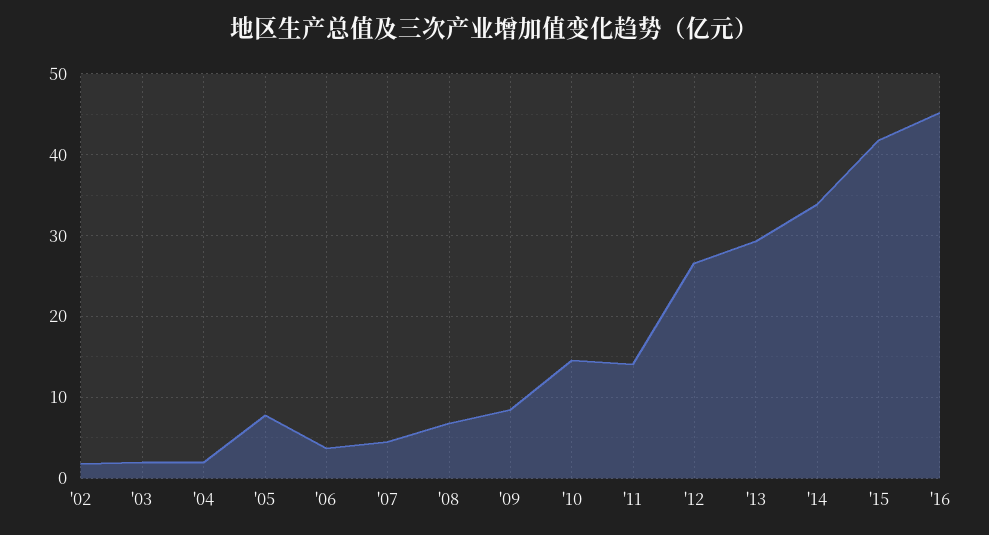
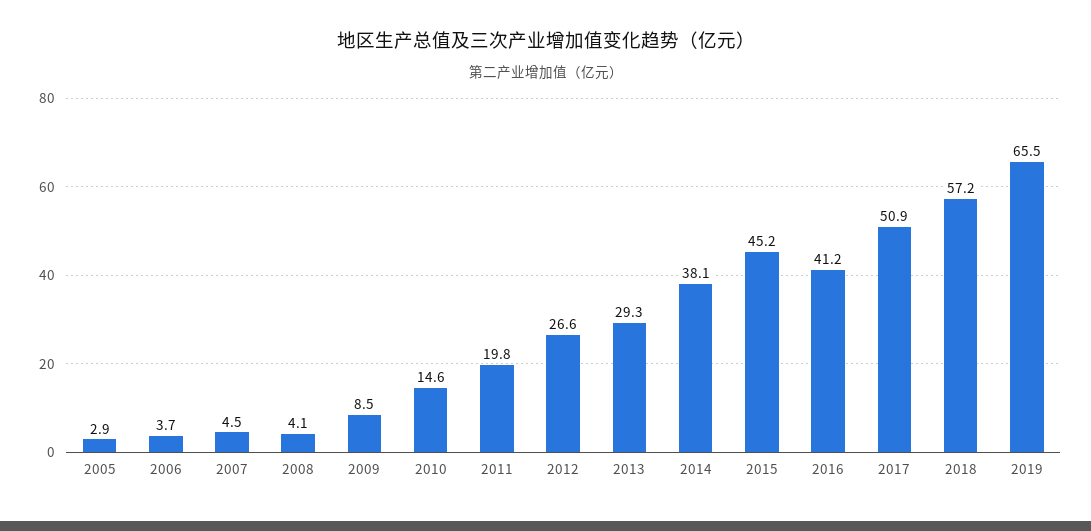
'02: 2 -> none
'03: 2 -> none
'04: 2 -> none
'05: 8 -> 2.9
'08: 7 -> 4.1
'11: 14 -> 19.8
'14: 34 -> 38.1
'15: 42 -> 45.2
'16: 45 -> 41.2
2017: none -> 50.9
2018: none -> 57.2
2019: none -> 65.5

